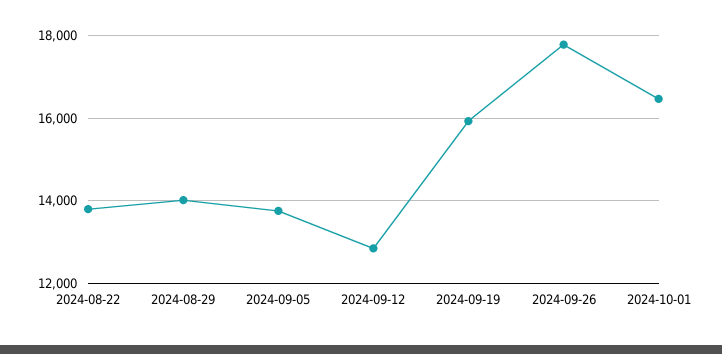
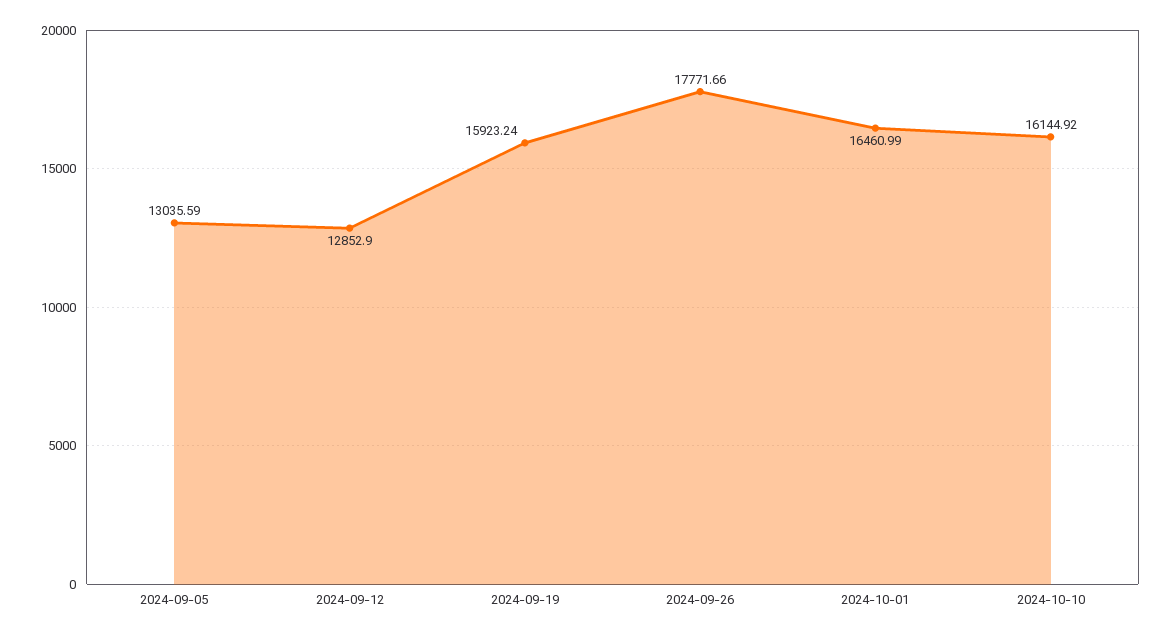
2024-08-22: 13800 -> none
2024-08-29: 14000 -> none
2024-09-05: 13800 -> 13035.59
2024-10-10: none -> 16144.92

